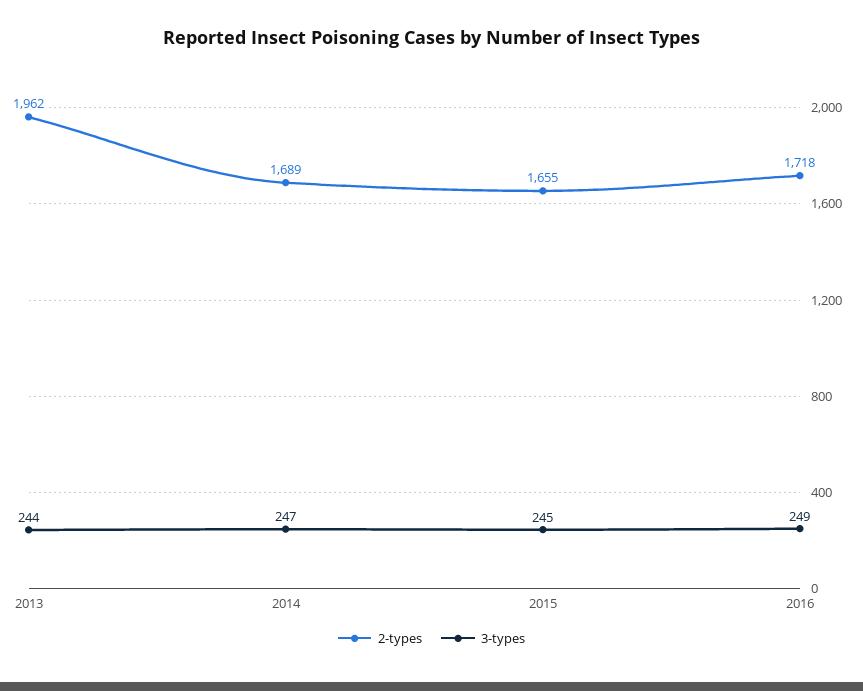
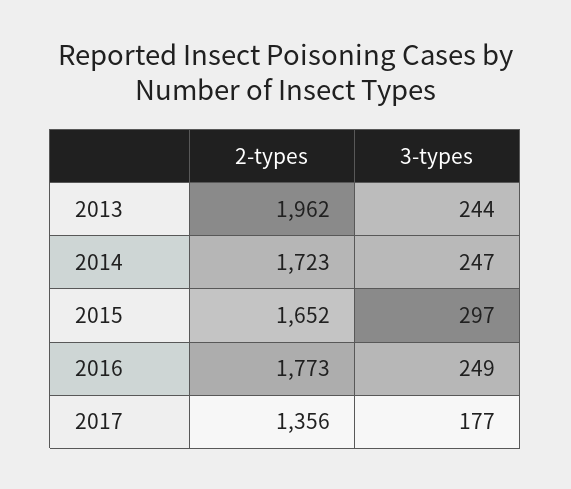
2-types, 2014: 1689 -> 1723
2-types, 2015: 1655 -> 1652
3-types, 2015: 245 -> 297
2-types, 2016: 1718 -> 1773
2-types, 2017: none -> 1356
3-types, 2017: none -> 177

